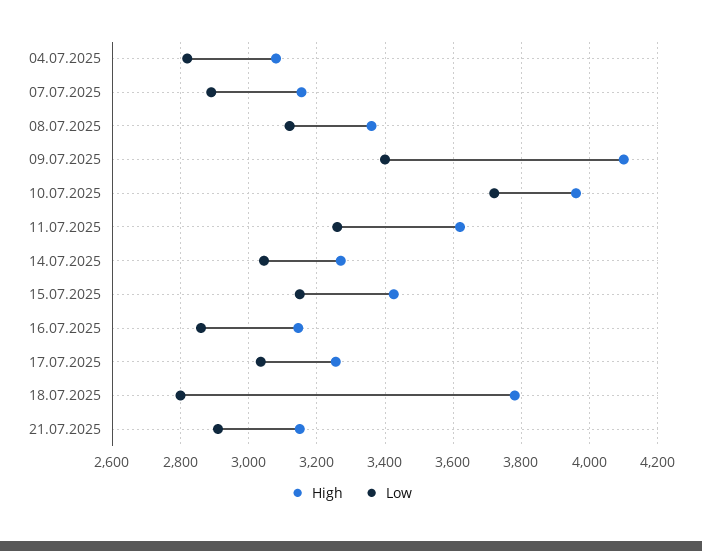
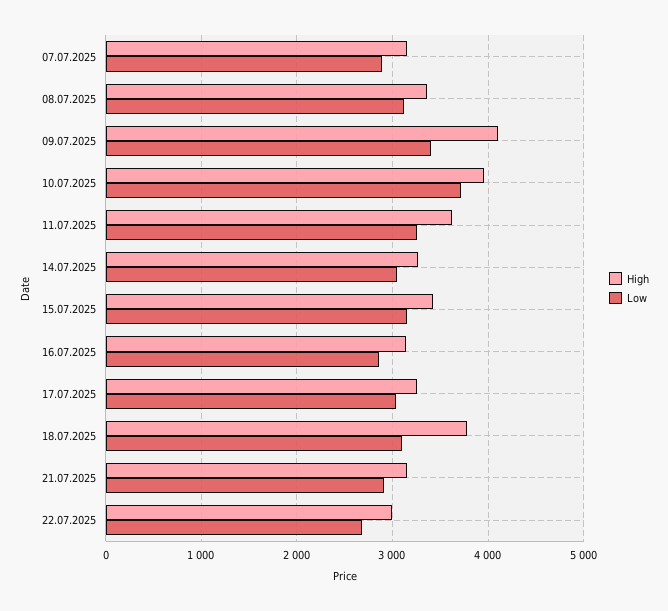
High, 04.07.2025: 3080 -> none
Low, 04.07.2025: 2820 -> none
Low, 18.07.2025: 2800 -> 3100
High, 22.07.2025: none -> 3000
Low, 22.07.2025: none -> 2700

